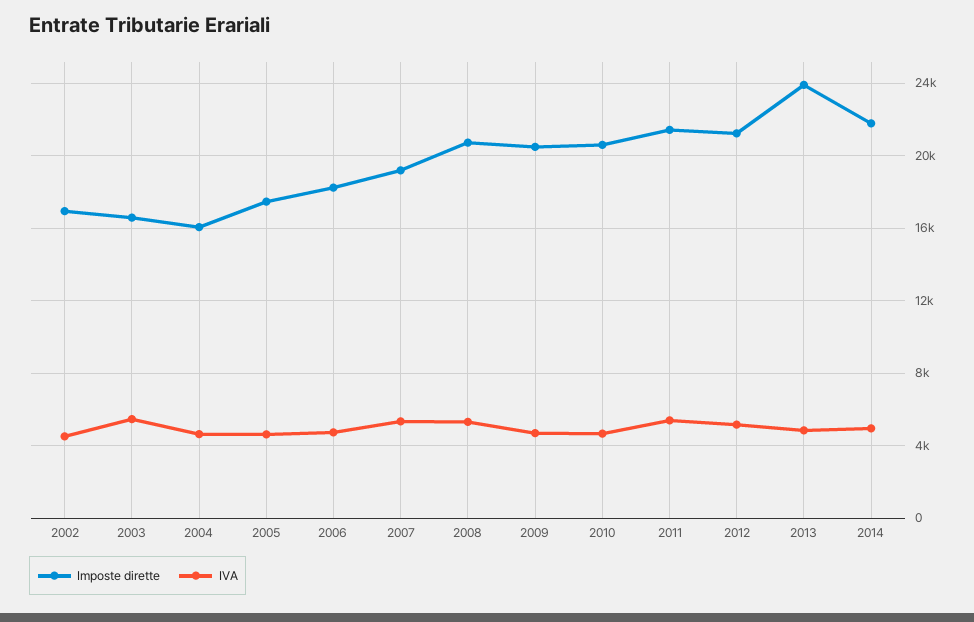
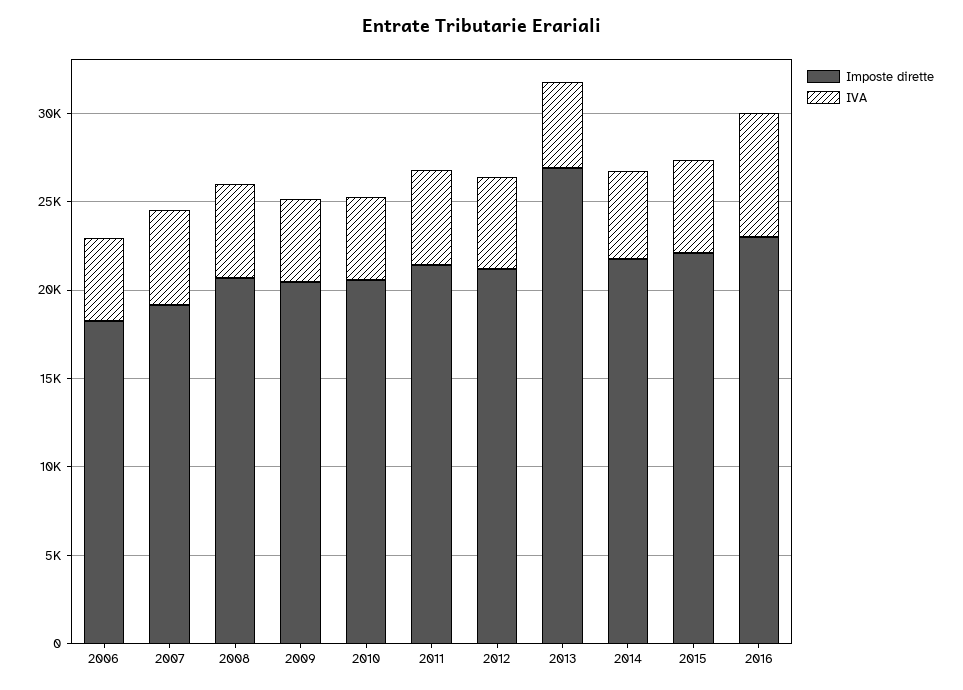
Imposte dirette, 2002: 17000 -> none
IVA, 2002: 4500 -> none
Imposte dirette, 2003: 16500 -> none
IVA, 2003: 5500 -> none
Imposte dirette, 2004: 16000 -> none
IVA, 2004: 4500 -> none
Imposte dirette, 2005: 17500 -> none
IVA, 2005: 4500 -> none
Imposte dirette, 2013: 24000 -> 27000
Imposte dirette, 2015: none -> 22000
IVA, 2015: none -> 5000
Imposte dirette, 2016: none -> 23000
IVA, 2016: none -> 7000

